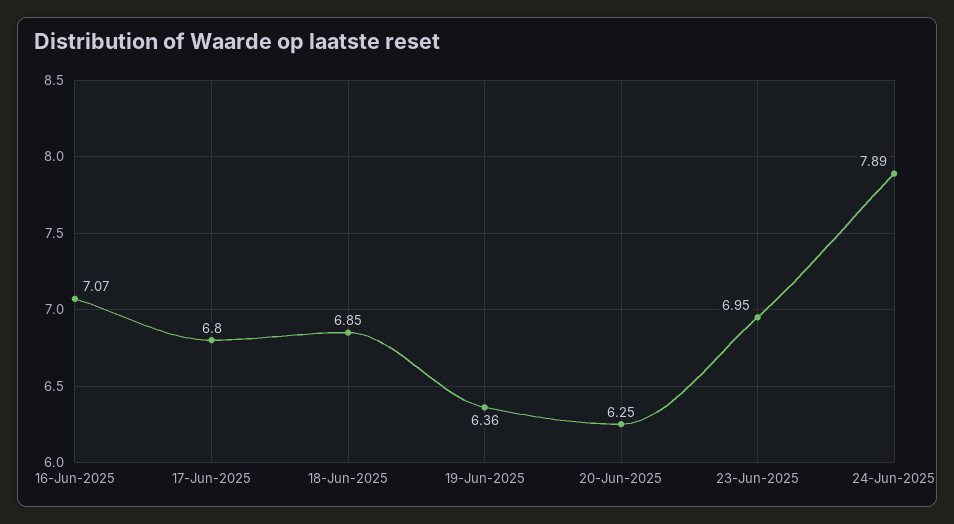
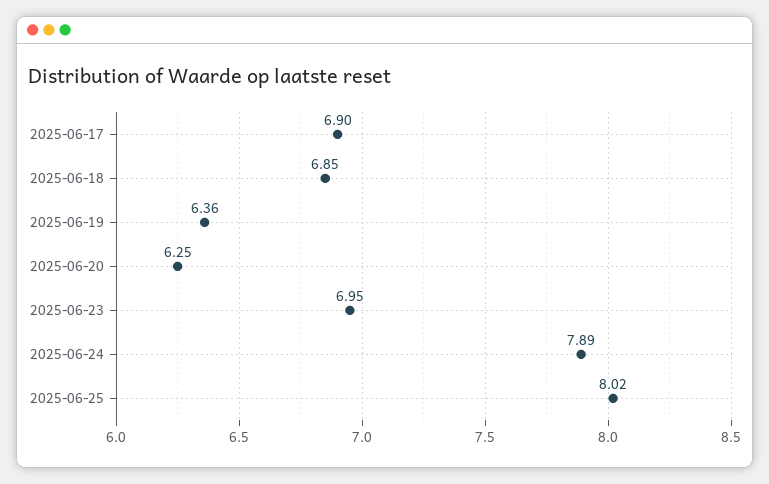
16-Jun-2025: 7.07 -> none
17-Jun-2025: 6.8 -> 6.9
2025-06-25: none -> 8.02

